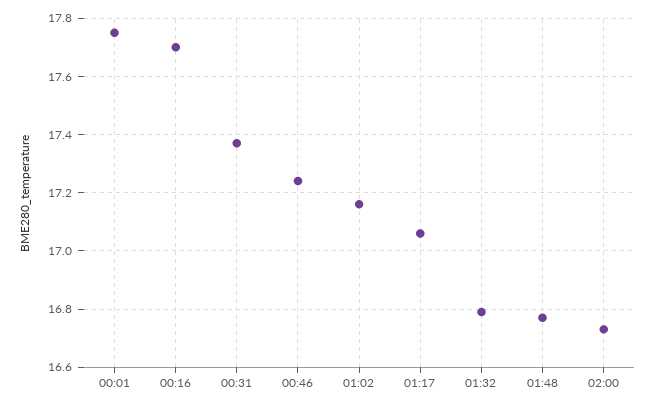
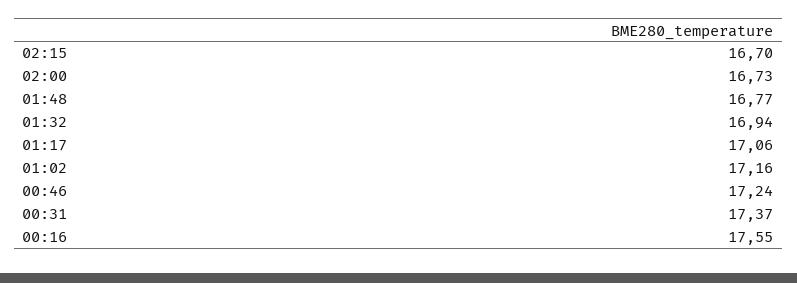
00:01: 17.75 -> none
00:16: 17.7 -> 17.55
01:32: 16.8 -> 16.94
02:15: none -> 16.7

